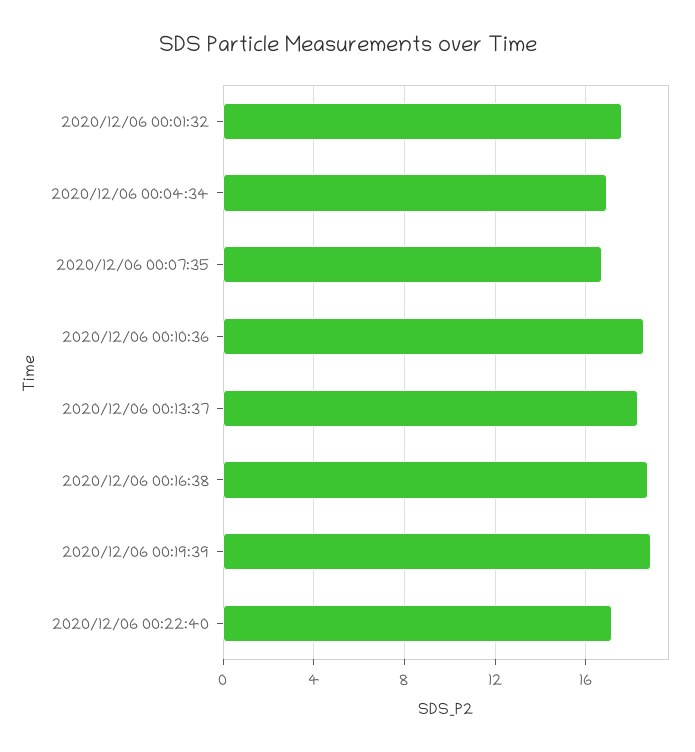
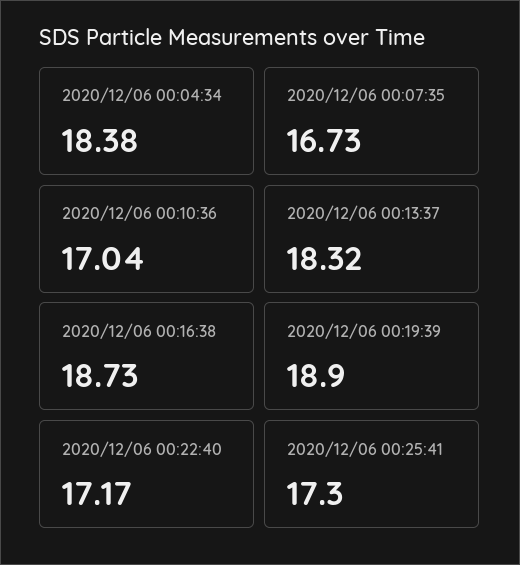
2020/12/06 00:01:32: 17.5 -> none
2020/12/06 00:04:34: 17 -> 18.38
2020/12/06 00:10:36: 18.5 -> 17.04
2020/12/06 00:25:41: none -> 17.3

